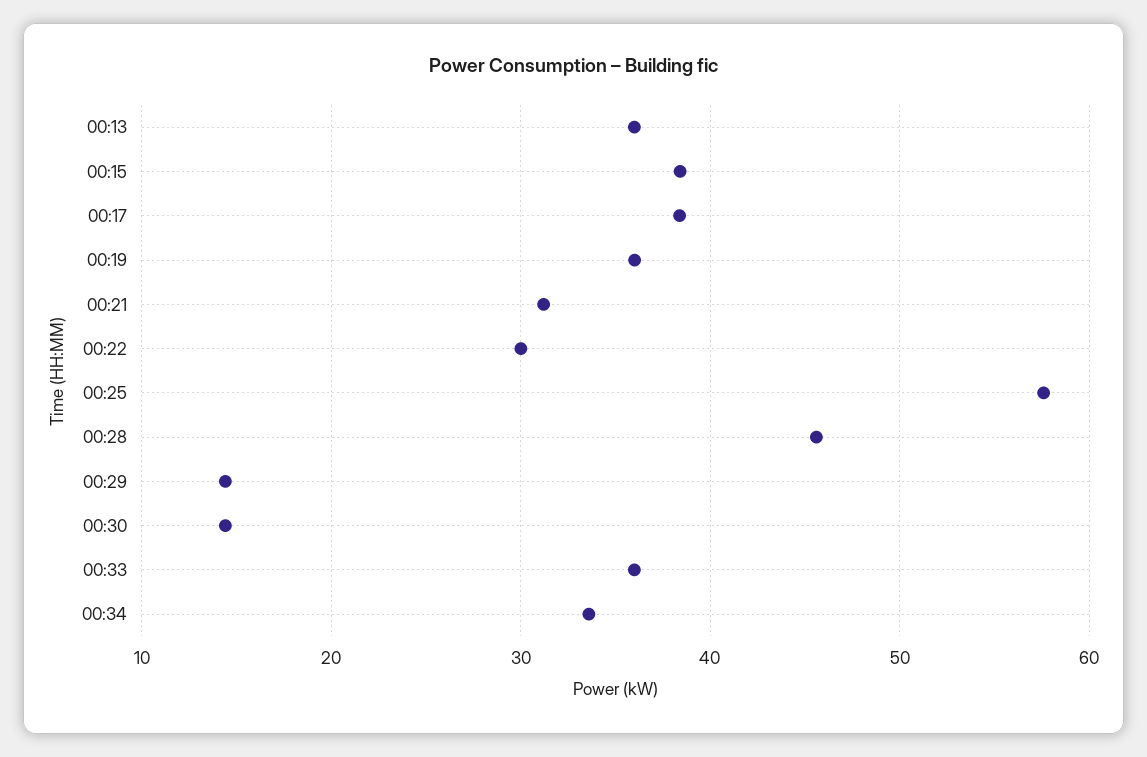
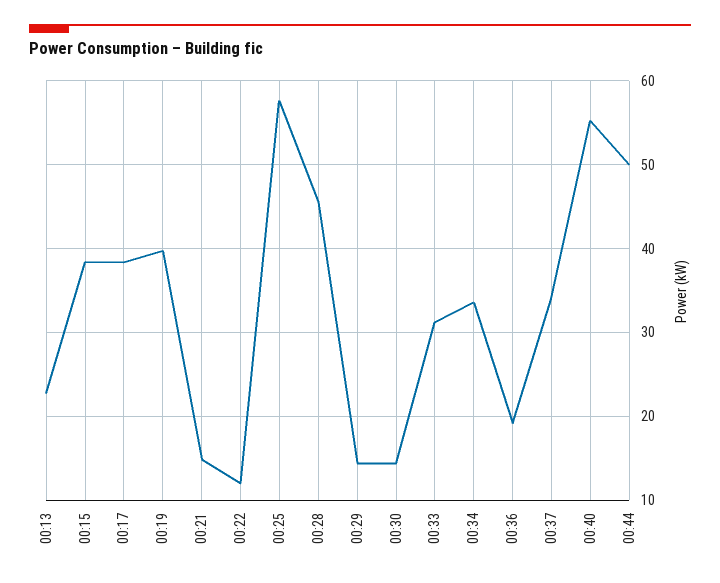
00:13: 36 -> 23
00:19: 36 -> 40
00:21: 31 -> 15
00:22: 30 -> 12
00:33: 36 -> 31
00:36: none -> 19
00:37: none -> 34
00:40: none -> 55
00:44: none -> 50

